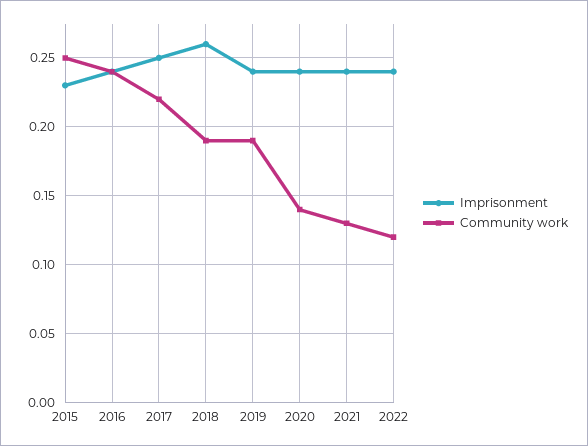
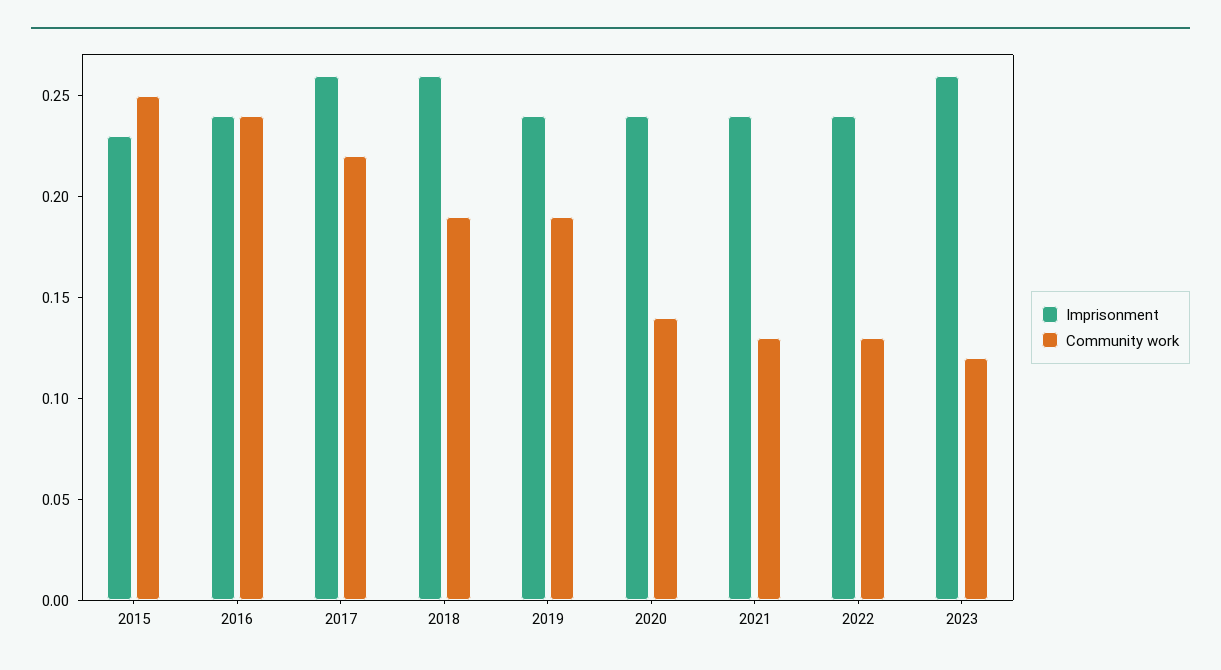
Imprisonment, 2017: 0.25 -> 0.26
Community work, 2022: 0.12 -> 0.13
Imprisonment, 2023: none -> 0.26
Community work, 2023: none -> 0.12

